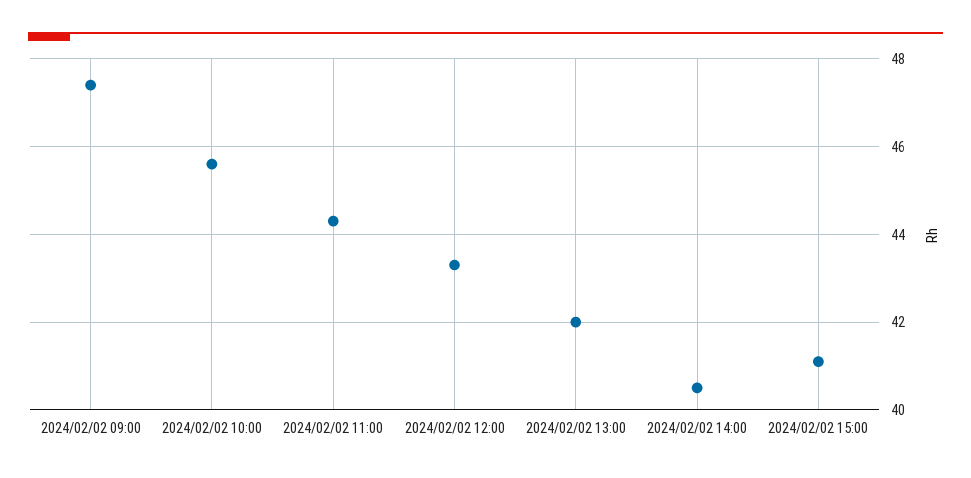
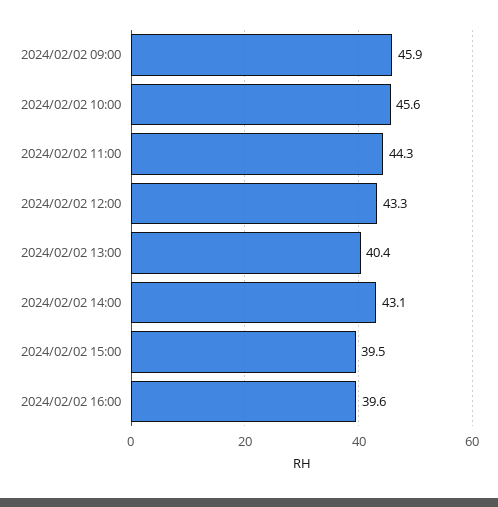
2024/02/02 09:00: 47.5 -> 45.9
2024/02/02 13:00: 42 -> 40.4
2024/02/02 14:00: 40.5 -> 43.1
2024/02/02 15:00: 41 -> 39.5
2024/02/02 16:00: none -> 39.6

